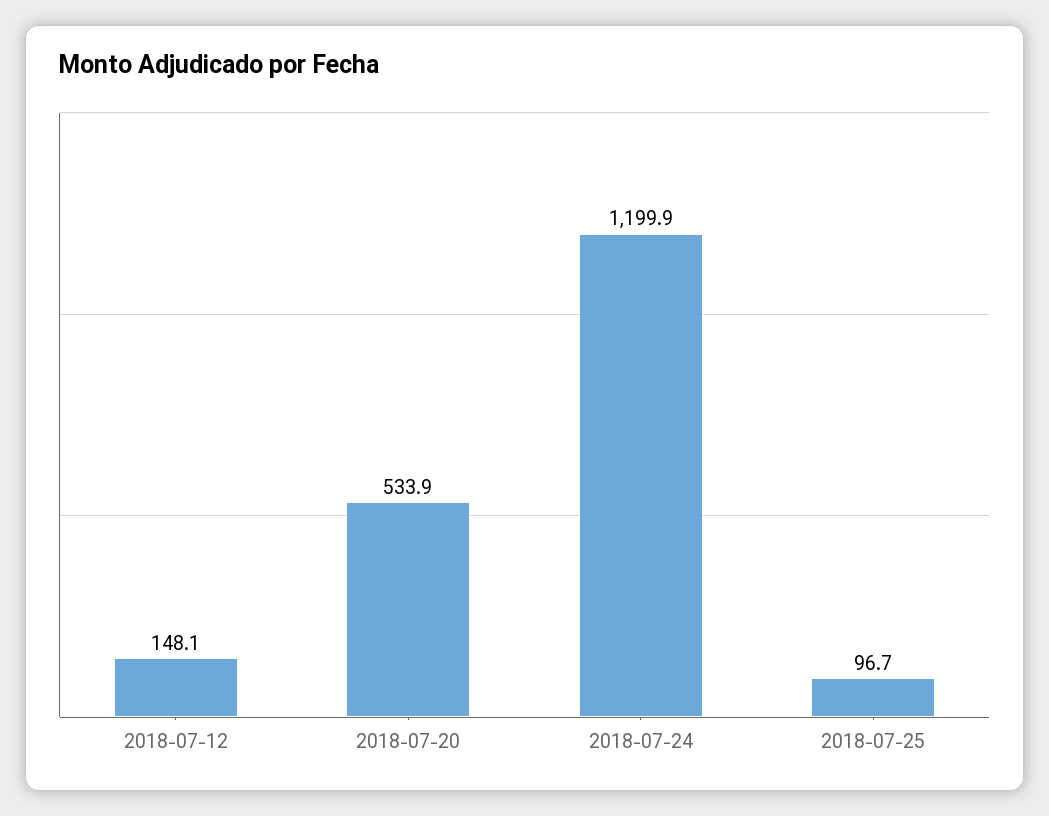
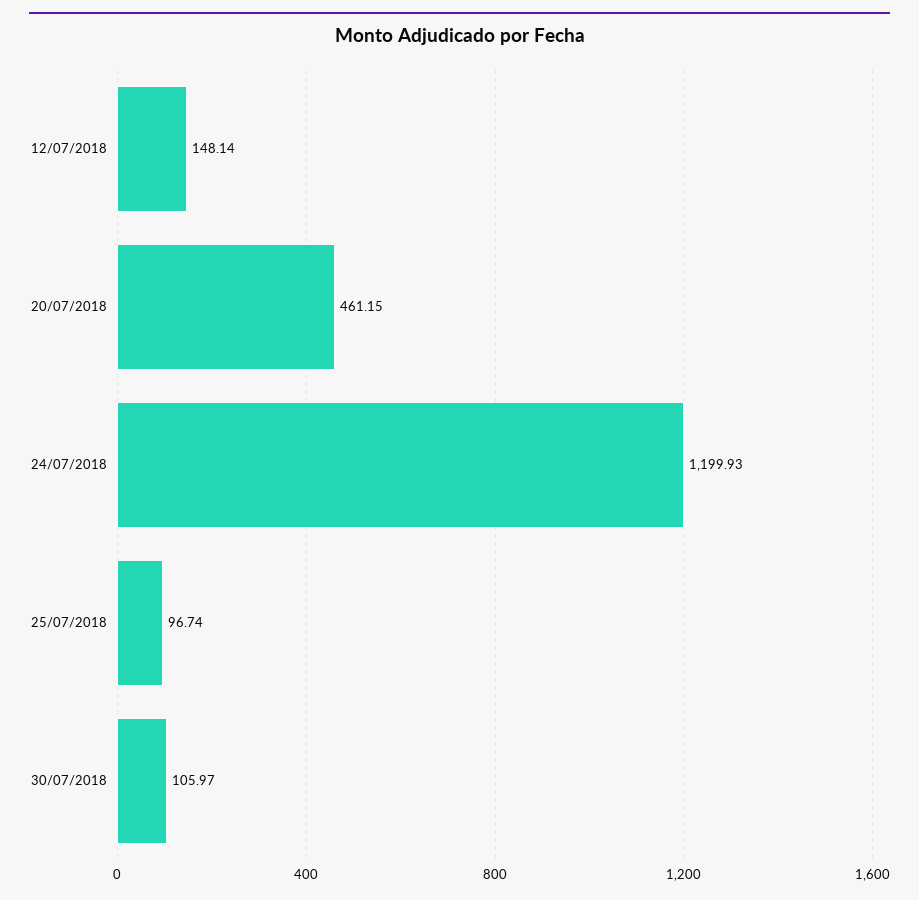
2018-07-20: 533.9 -> 461.15
30/07/2018: none -> 105.97

